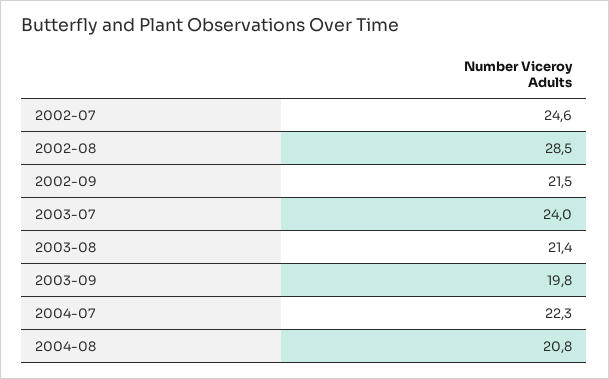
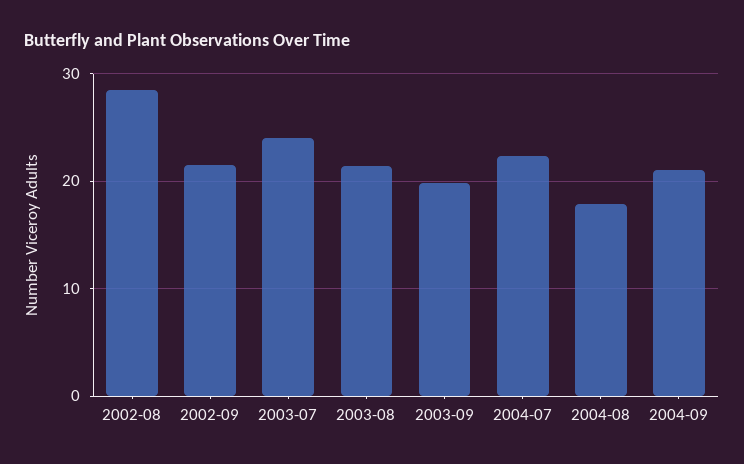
2002-07: 24.6 -> none
2004-08: 20.8 -> 18
2004-09: none -> 21

